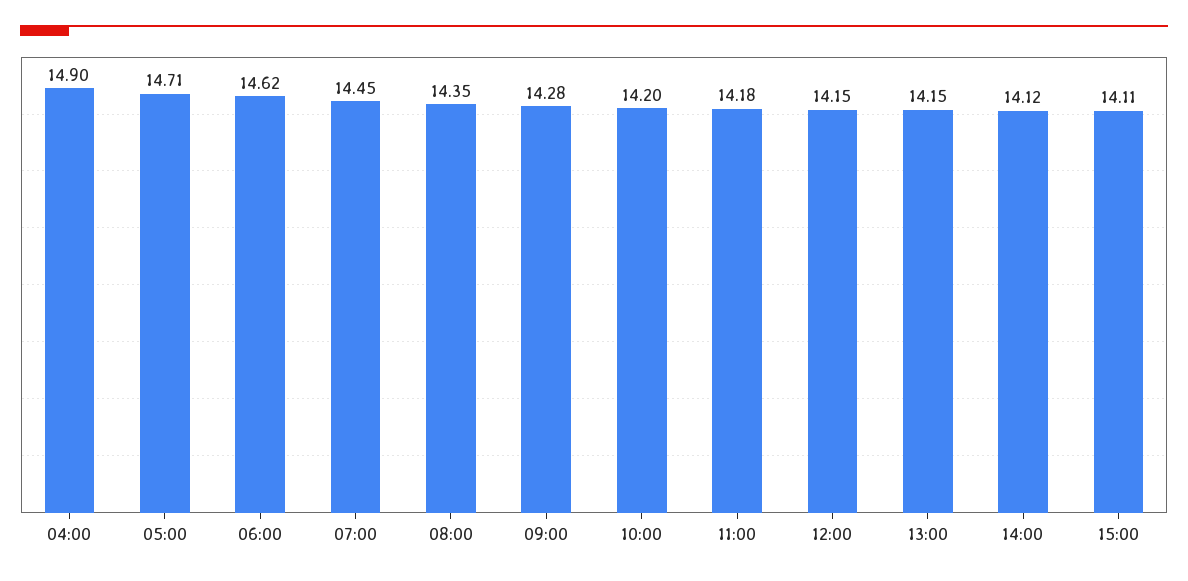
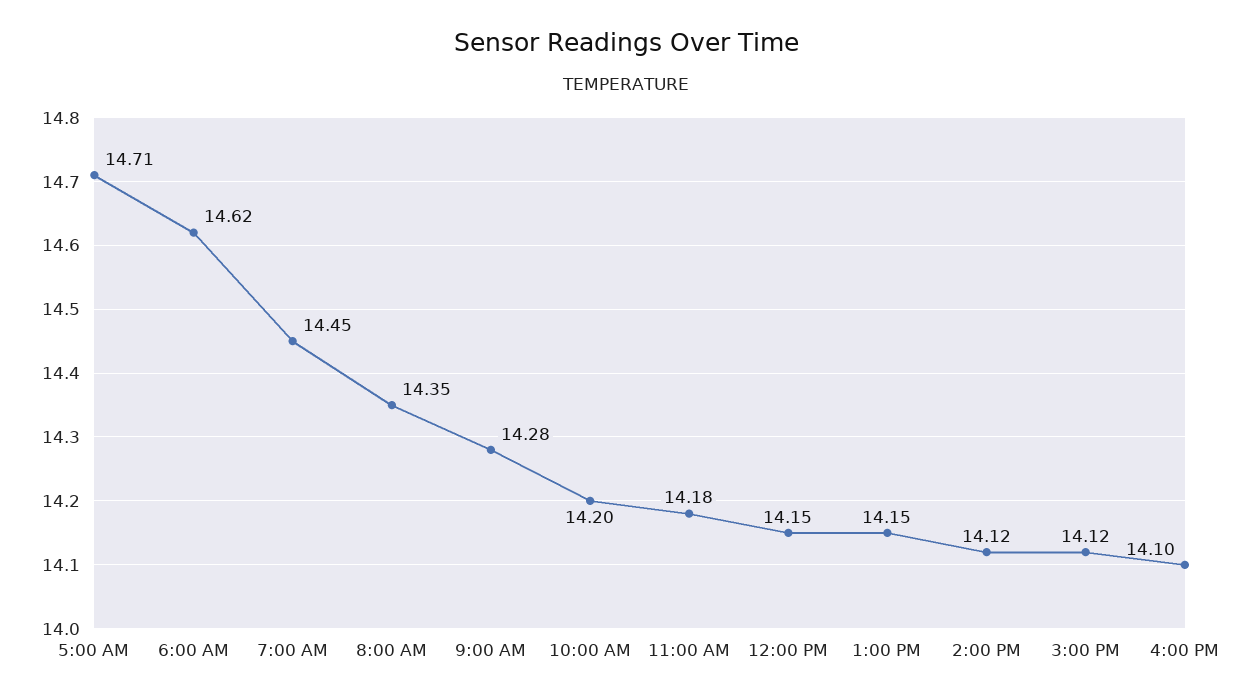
04:00: 14.9 -> none
15:00: 14.11 -> 14.12
4:00 PM: none -> 14.1

